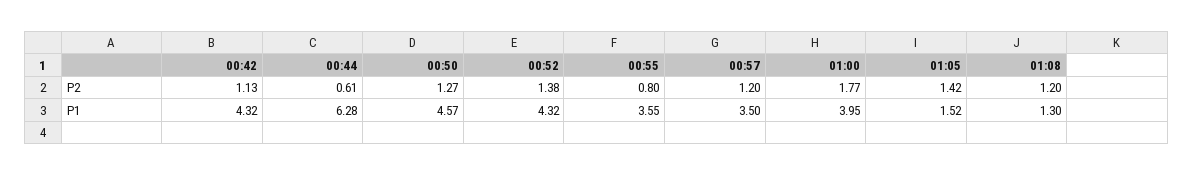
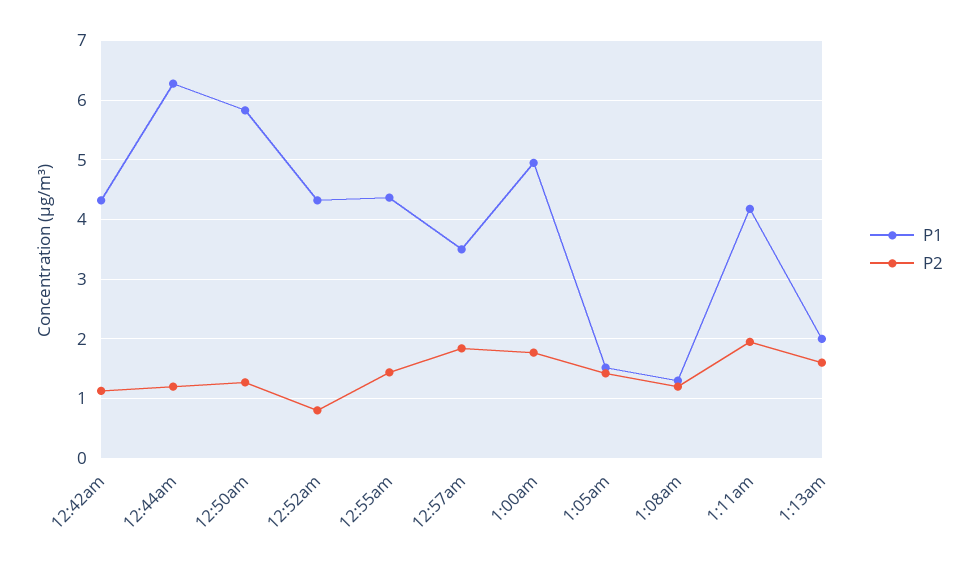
P2, 00:44: 0.61 -> 1.2
P2, 00:52: 1.38 -> 0.8
P2, 00:55: 0.8 -> 1.4
P2, 00:57: 1.2 -> 1.8
P1, 00:50: 4.57 -> 5.8
P1, 00:55: 3.55 -> 4.4
P1, 01:00: 3.95 -> 5
P1, 1:11am: none -> 4.2
P2, 1:11am: none -> 2
P1, 1:13am: none -> 2
P2, 1:13am: none -> 1.6

